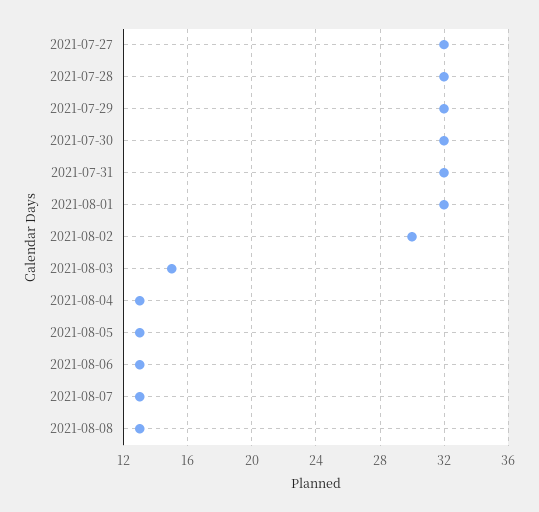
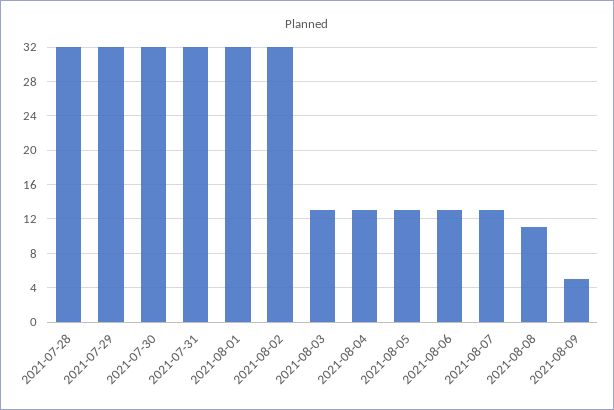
2021-07-27: 32 -> none
2021-08-02: 30 -> 32
2021-08-03: 15 -> 13
2021-08-08: 13 -> 11
2021-08-09: none -> 5

